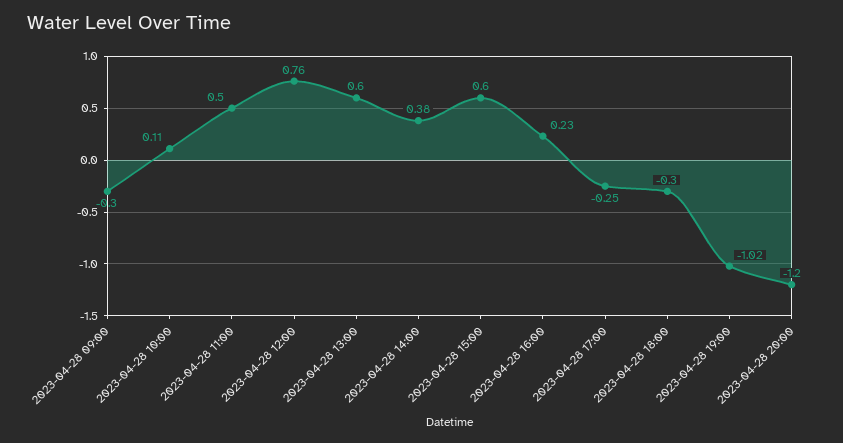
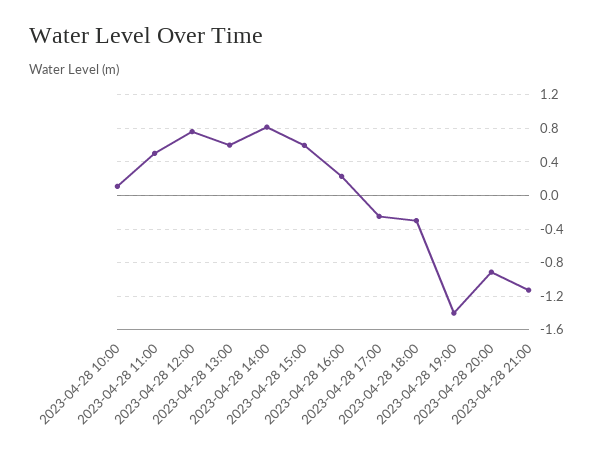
2023-04-28 09:00: -0.3 -> none
2023-04-28 14:00: 0.38 -> 0.8
2023-04-28 19:00: -1.02 -> -1.4
2023-04-28 20:00: -1.2 -> -0.9
2023-04-28 21:00: none -> -1.1

